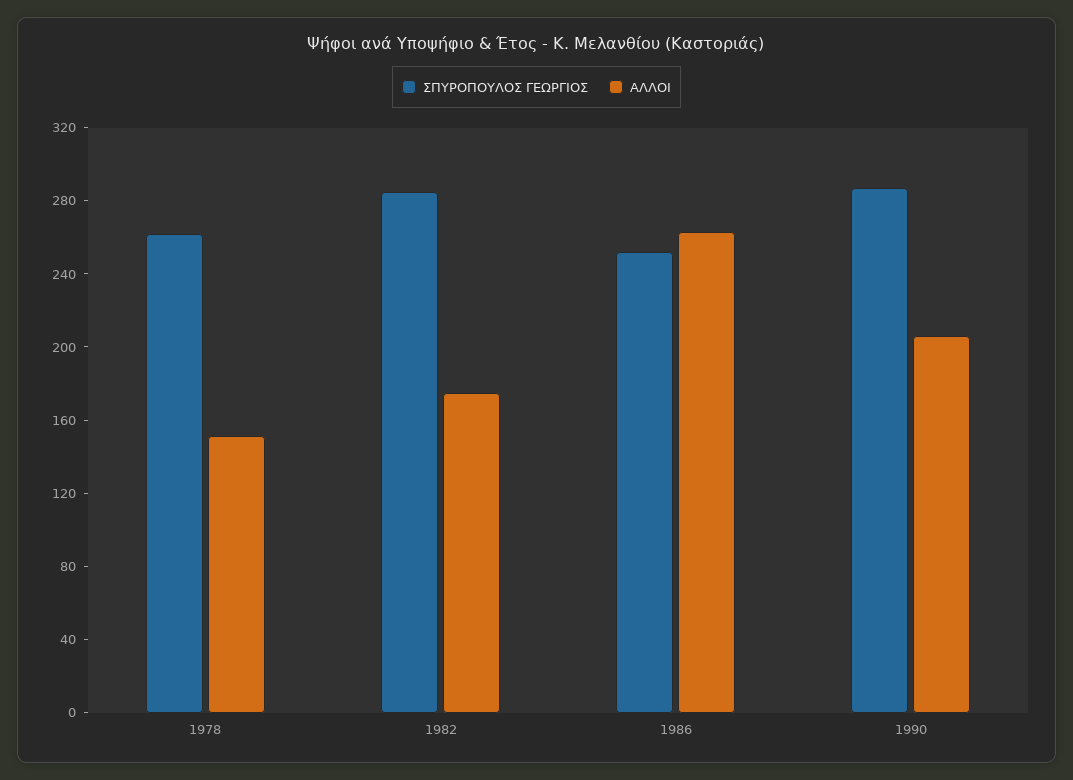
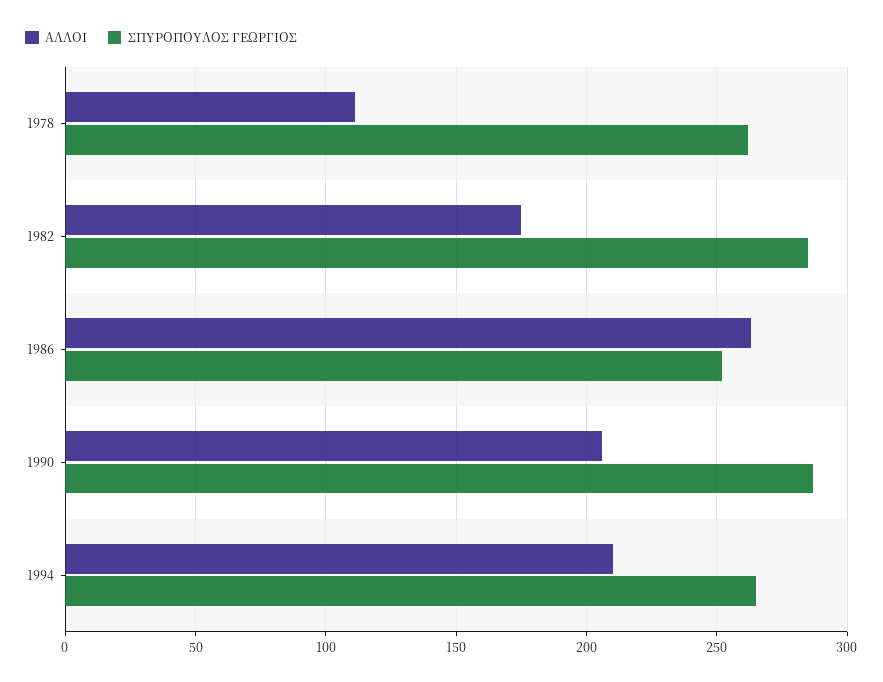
ΑΛΛΟΙ, 1978: 150 -> 110
ΑΛΛΟΙ, 1994: none -> 210
ΣΠΥΡΟΠΟΥΛΟΣ ΓΕΩΡΓΙΟΣ, 1994: none -> 265

